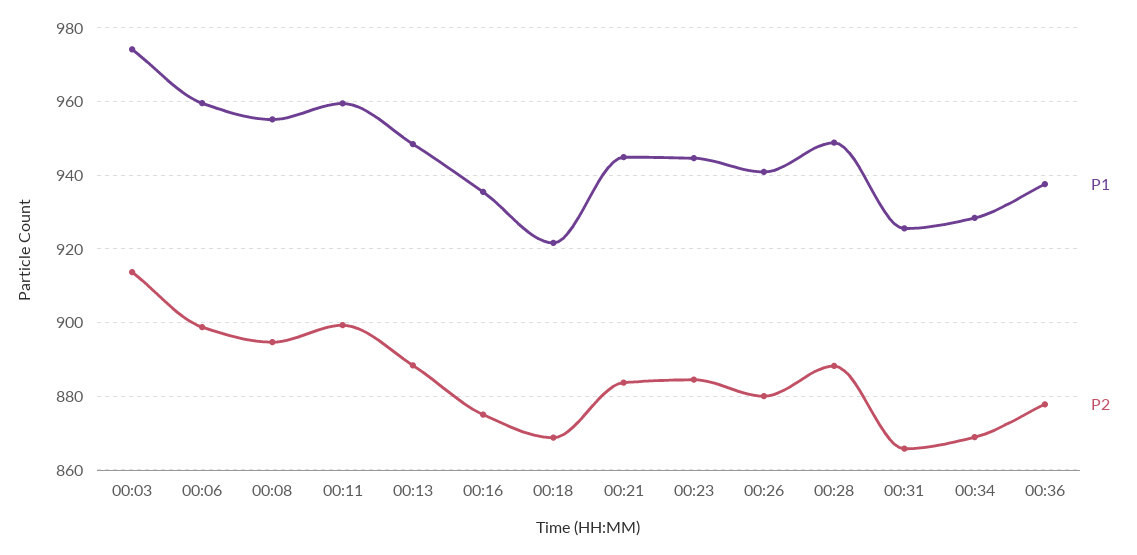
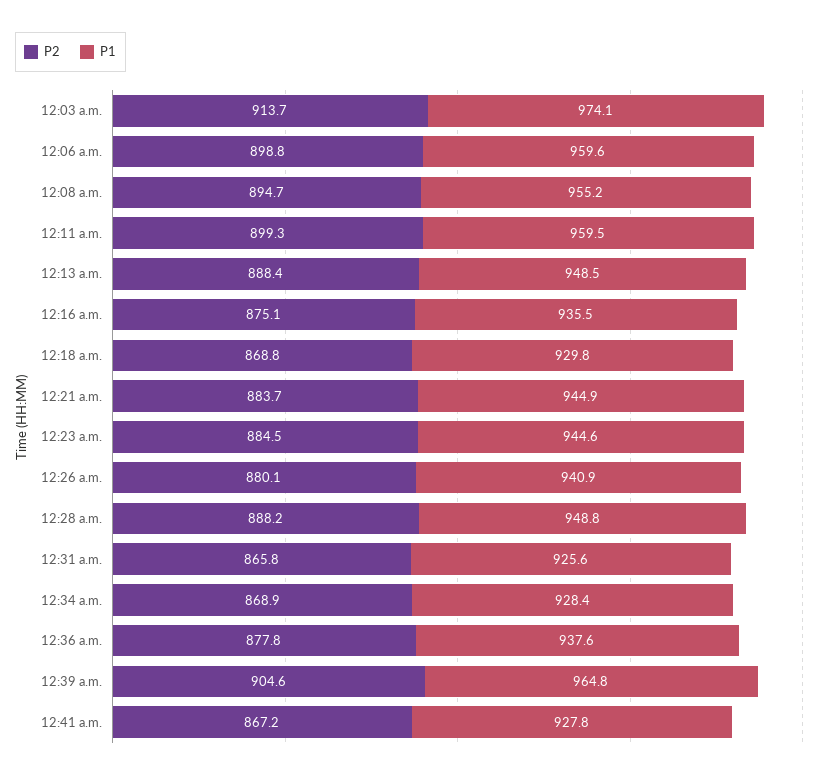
P1, 00:18: 922 -> 929.8
P2, 12:39 a.m.: none -> 904.6
P1, 12:39 a.m.: none -> 964.8
P2, 12:41 a.m.: none -> 867.2
P1, 12:41 a.m.: none -> 927.8

